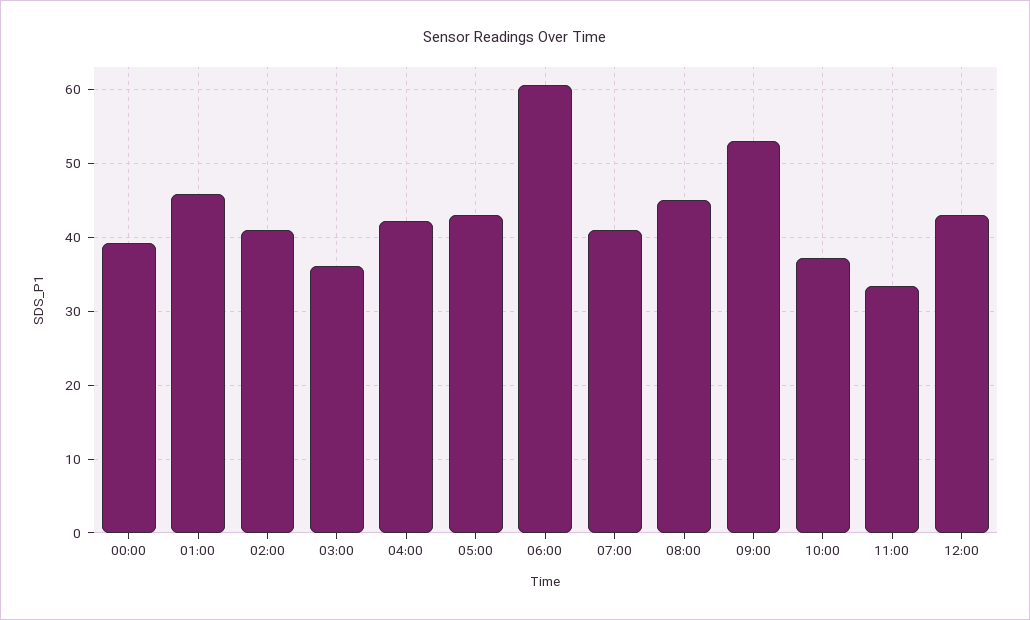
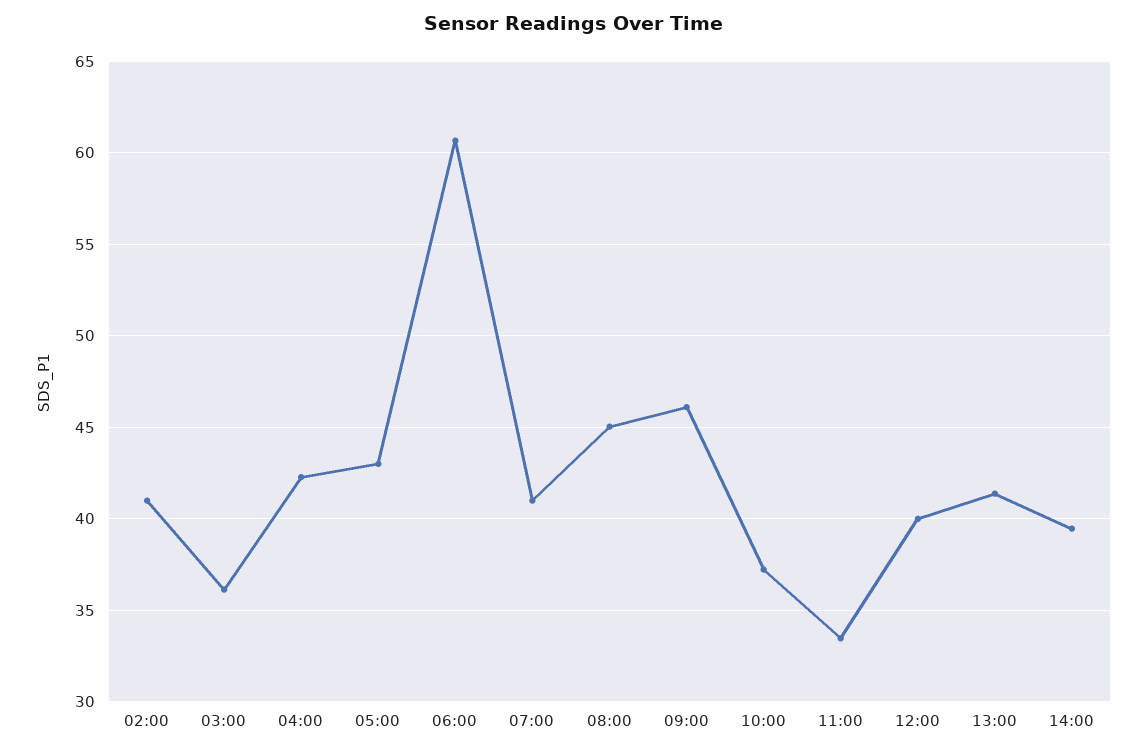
00:00: 39 -> none
01:00: 46 -> none
09:00: 53 -> 46
12:00: 43 -> 40
13:00: none -> 41.5
14:00: none -> 39.5

